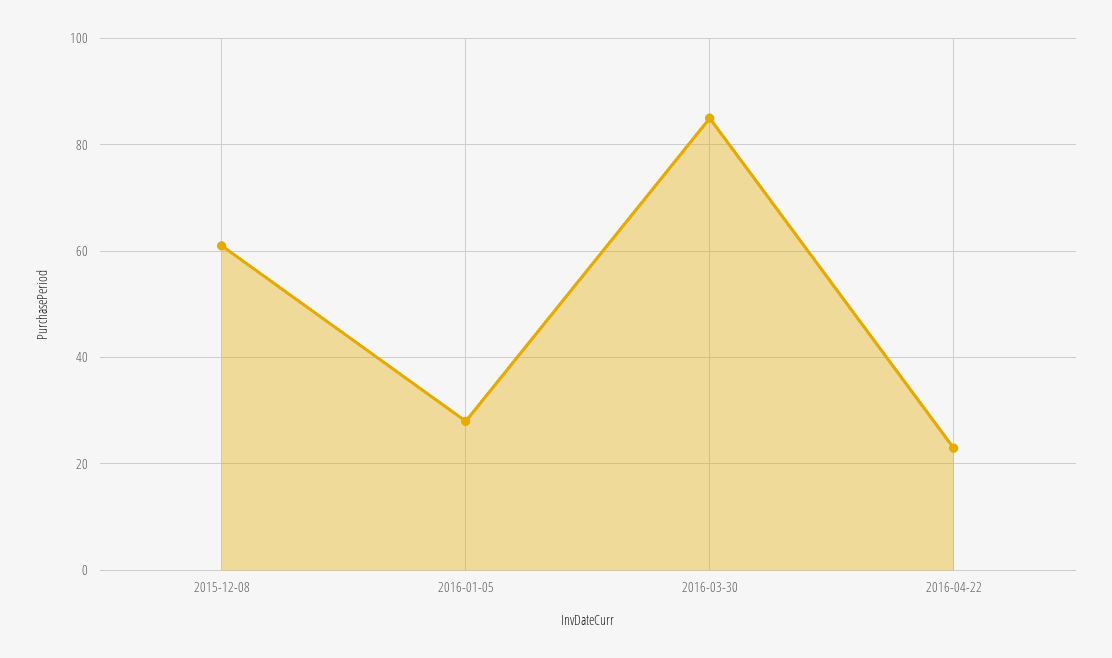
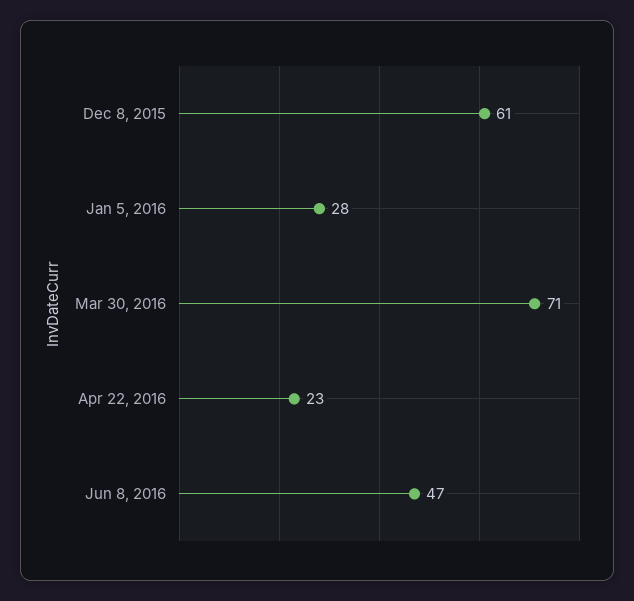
2016-03-30: 85 -> 71
Jun 8, 2016: none -> 47

